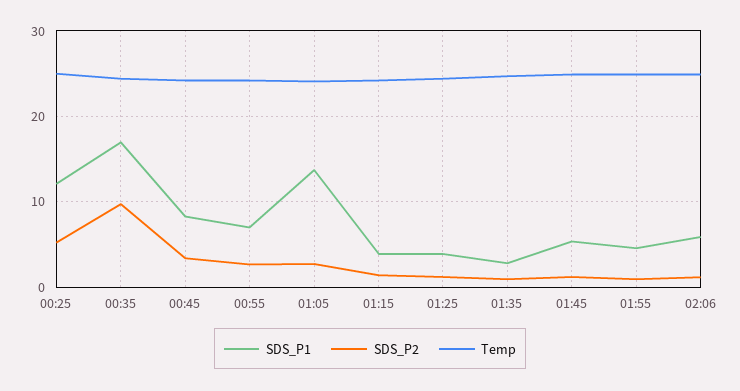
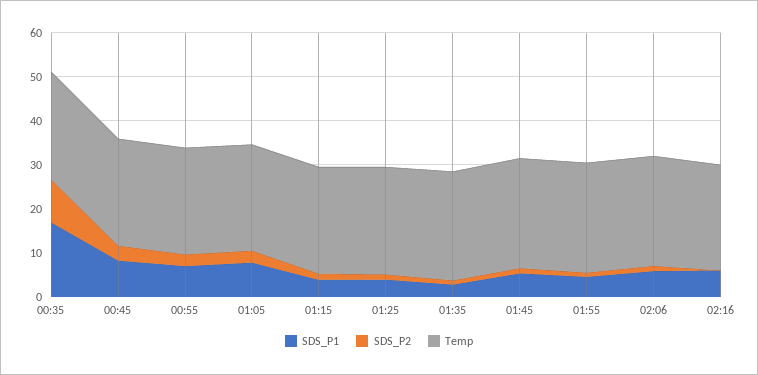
SDS_P1, 00:25: 12 -> none
SDS_P2, 00:25: 5 -> none
Temp, 00:25: 25 -> none
SDS_P1, 01:05: 14 -> 8
SDS_P1, 02:16: none -> 6
SDS_P2, 02:16: none -> 0
Temp, 02:16: none -> 24

